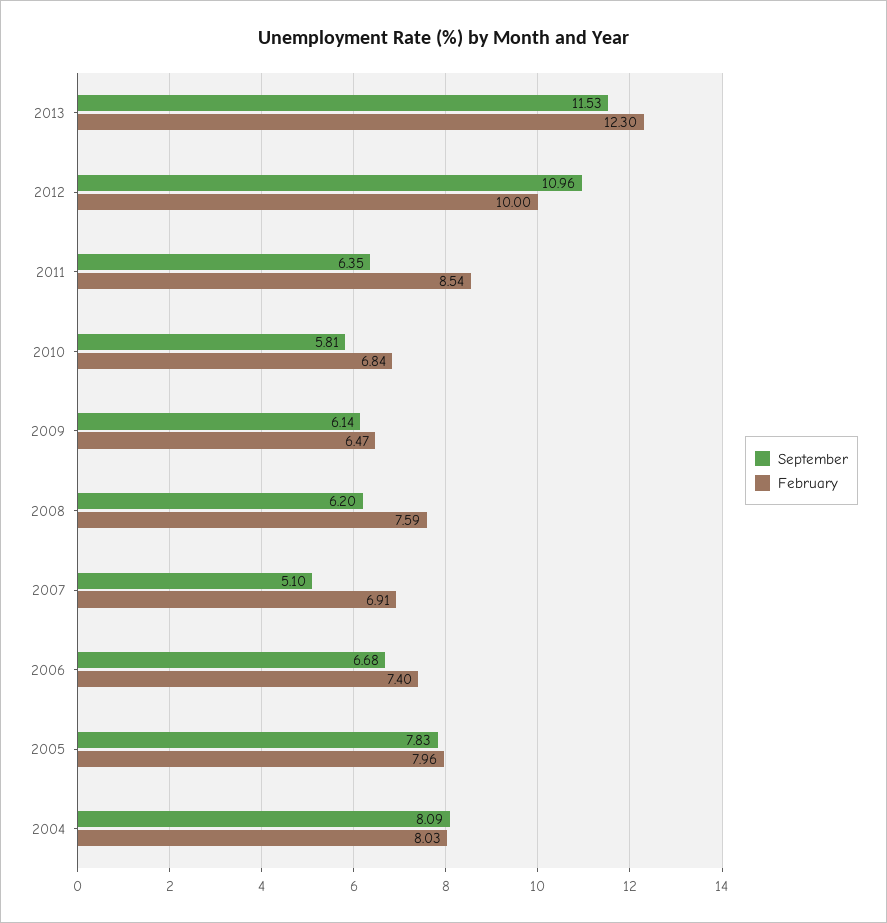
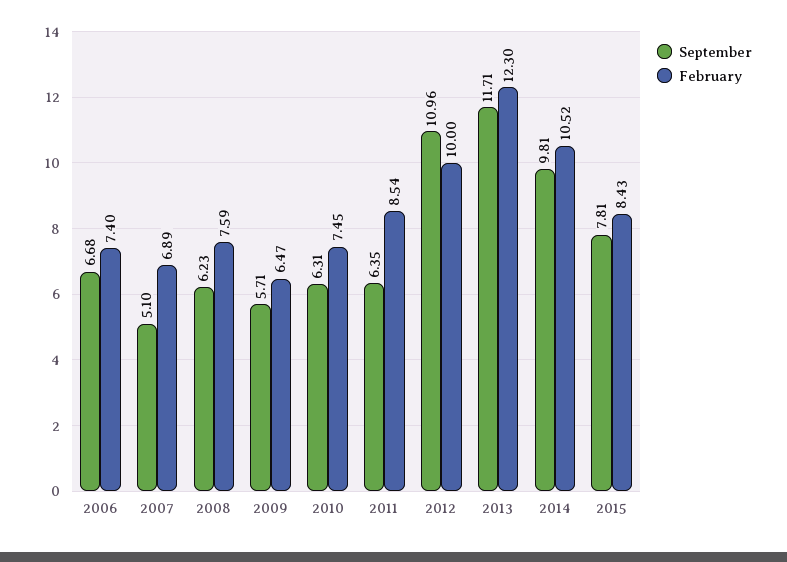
September, 2013: 11.53 -> 11.71
September, 2010: 5.81 -> 6.31
February, 2010: 6.84 -> 7.45
September, 2009: 6.14 -> 5.71
September, 2008: 6.2 -> 6.23
February, 2007: 6.91 -> 6.89
September, 2005: 7.83 -> none
February, 2005: 7.96 -> none
September, 2004: 8.09 -> none
February, 2004: 8.03 -> none
September, 2014: none -> 9.81
February, 2014: none -> 10.52
September, 2015: none -> 7.81
February, 2015: none -> 8.43

